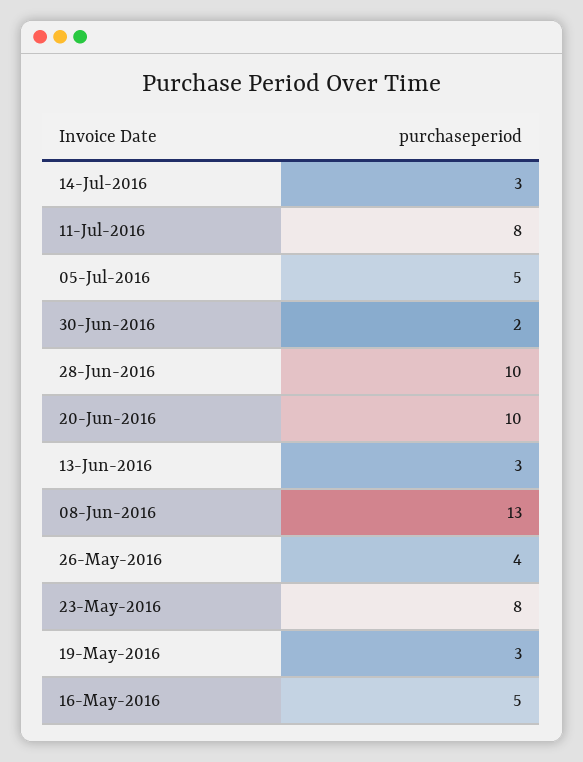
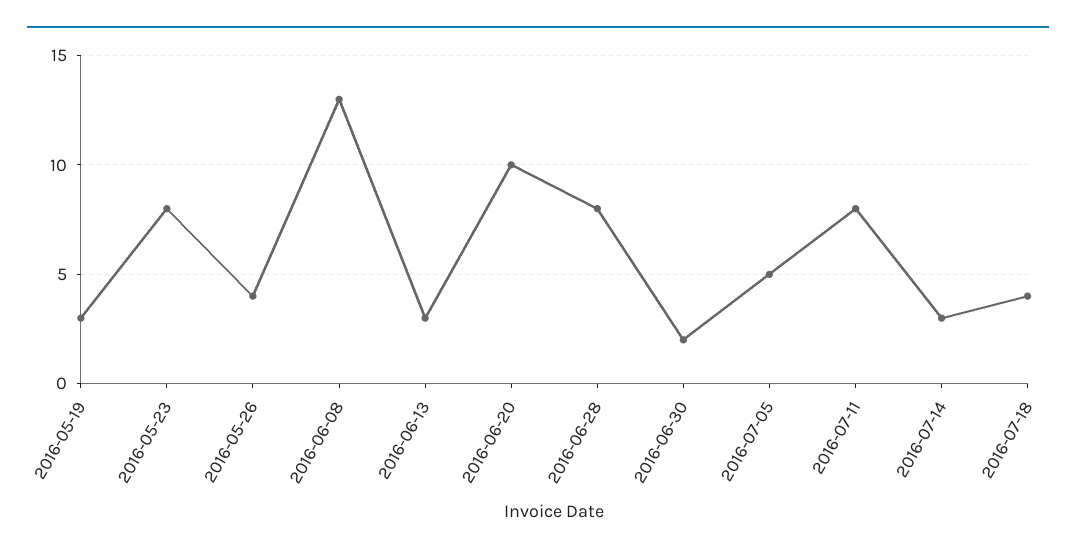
28-Jun-2016: 10 -> 8
16-May-2016: 5 -> none
2016-07-18: none -> 4

